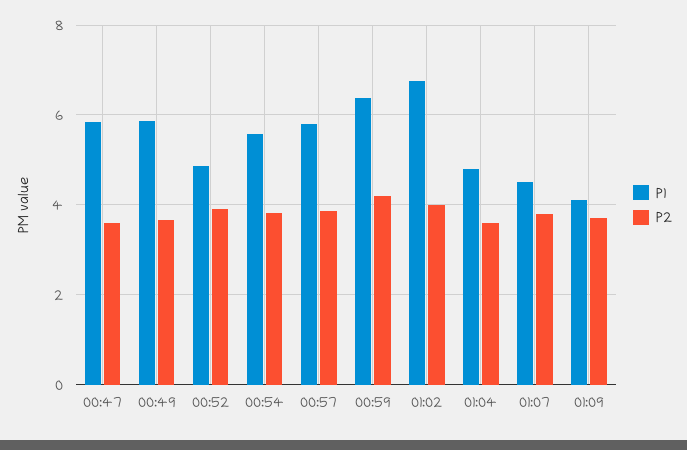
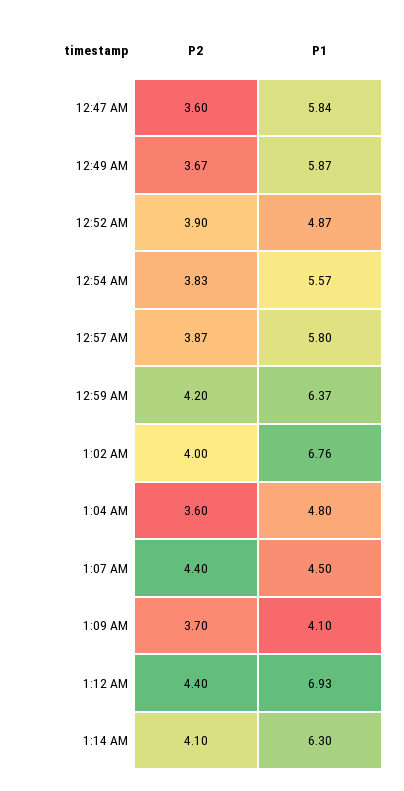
P2, 01:07: 3.8 -> 4.4
P2, 1:12 AM: none -> 4.4
P1, 1:12 AM: none -> 6.93
P2, 1:14 AM: none -> 4.1
P1, 1:14 AM: none -> 6.3

